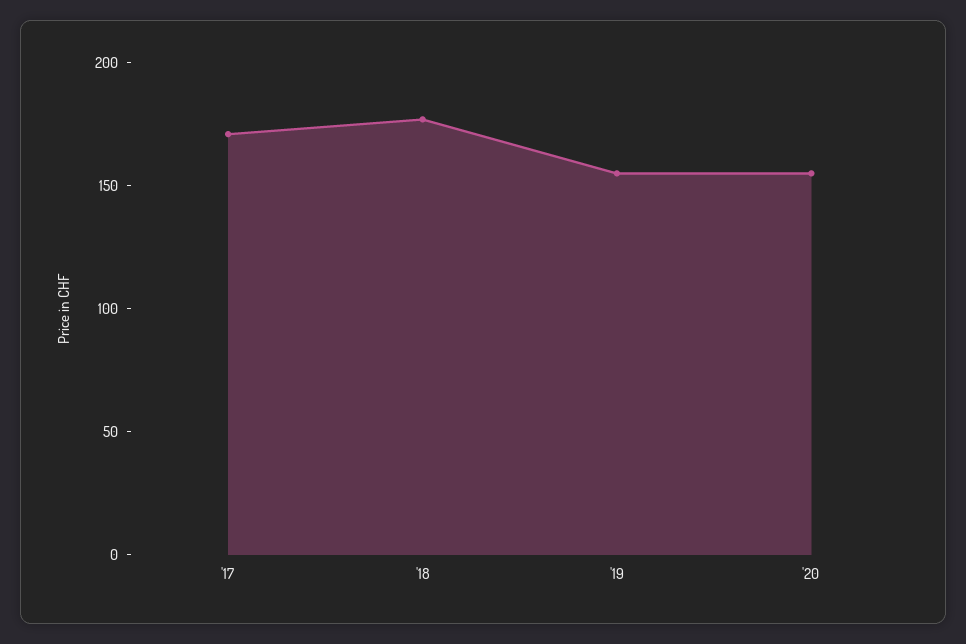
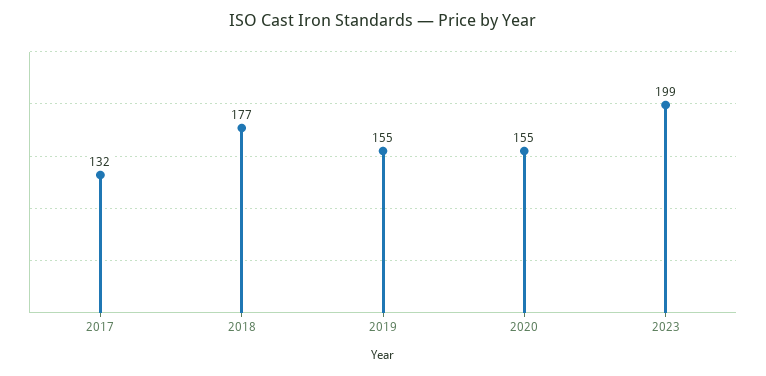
'17: 170 -> 132
2023: none -> 199

